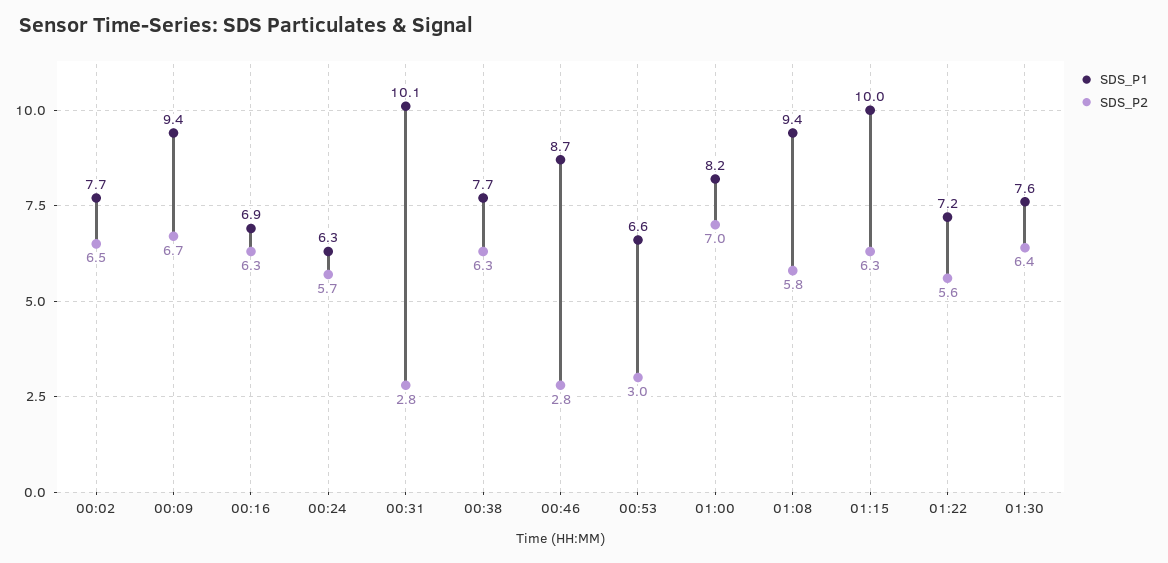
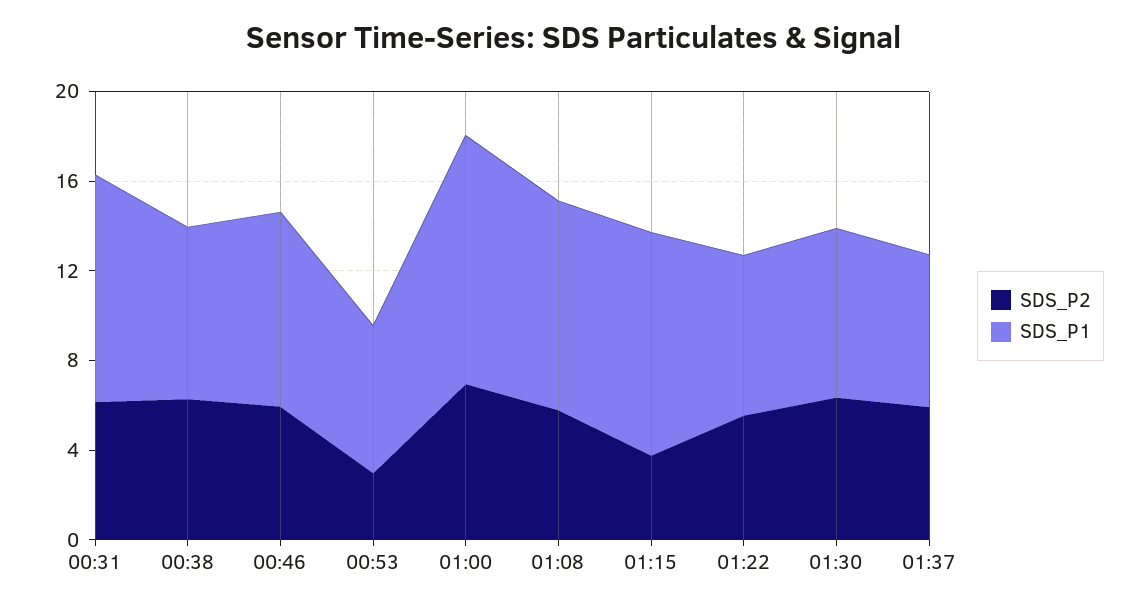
SDS_P1, 00:02: 7.7 -> none
SDS_P2, 00:02: 6.5 -> none
SDS_P1, 00:09: 9.4 -> none
SDS_P2, 00:09: 6.7 -> none
SDS_P1, 00:16: 6.9 -> none
SDS_P2, 00:16: 6.3 -> none
SDS_P1, 00:24: 6.3 -> none
SDS_P2, 00:24: 5.7 -> none
SDS_P2, 00:31: 2.8 -> 6
SDS_P2, 00:46: 2.8 -> 6
SDS_P1, 01:00: 8.2 -> 11
SDS_P2, 01:15: 6.3 -> 4
SDS_P2, 01:37: none -> 6
SDS_P1, 01:37: none -> 7

